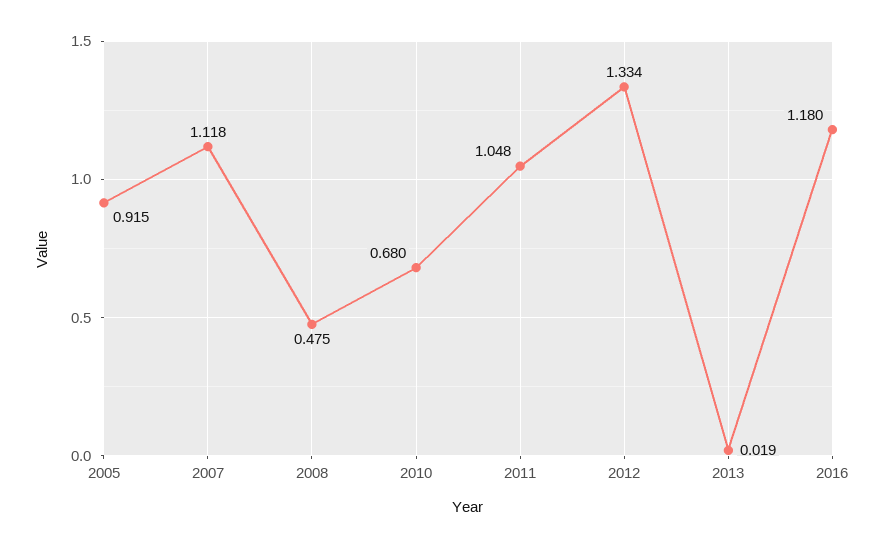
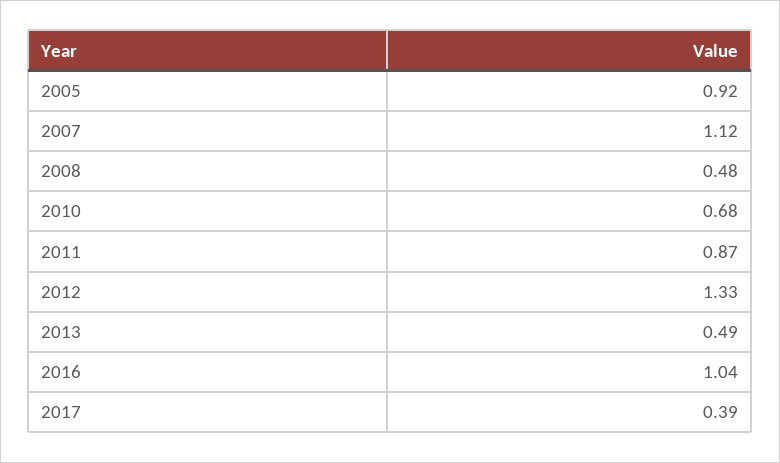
2011: 1.048 -> 0.87
2013: 0.019 -> 0.49
2016: 1.18 -> 1.04
2017: none -> 0.39

